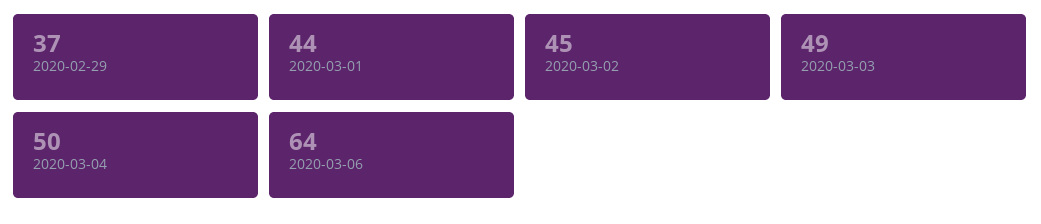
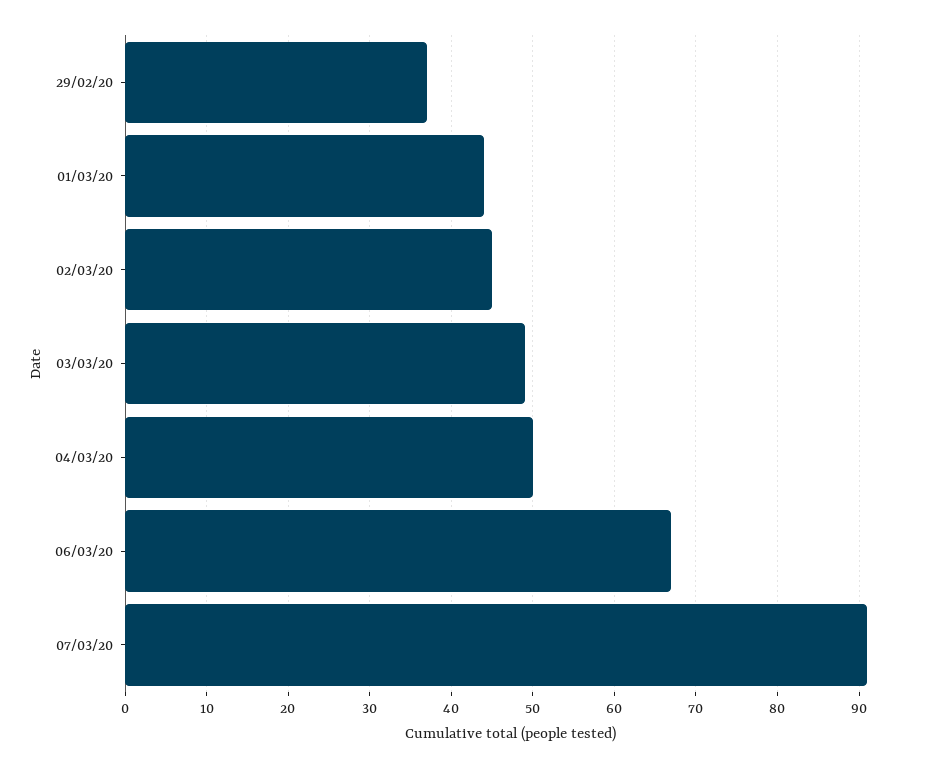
2020-03-06: 64 -> 67
07/03/20: none -> 91

